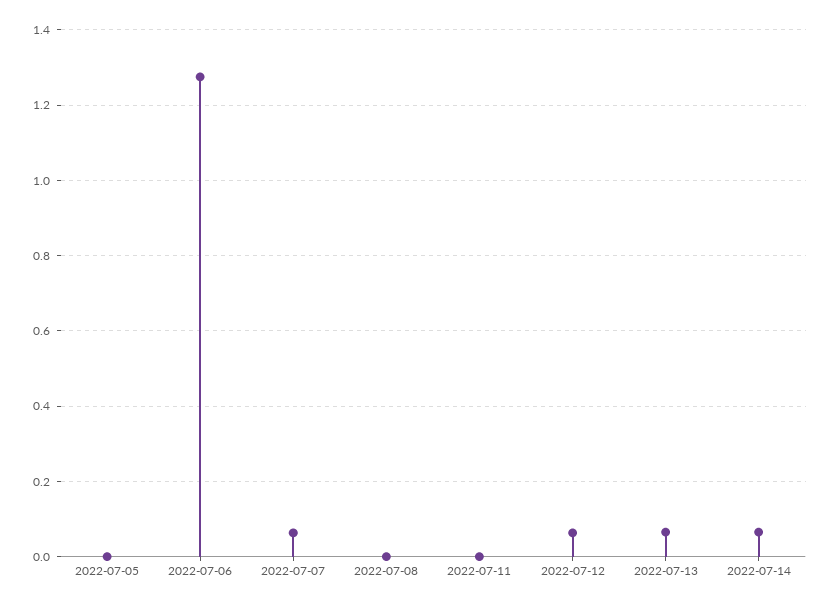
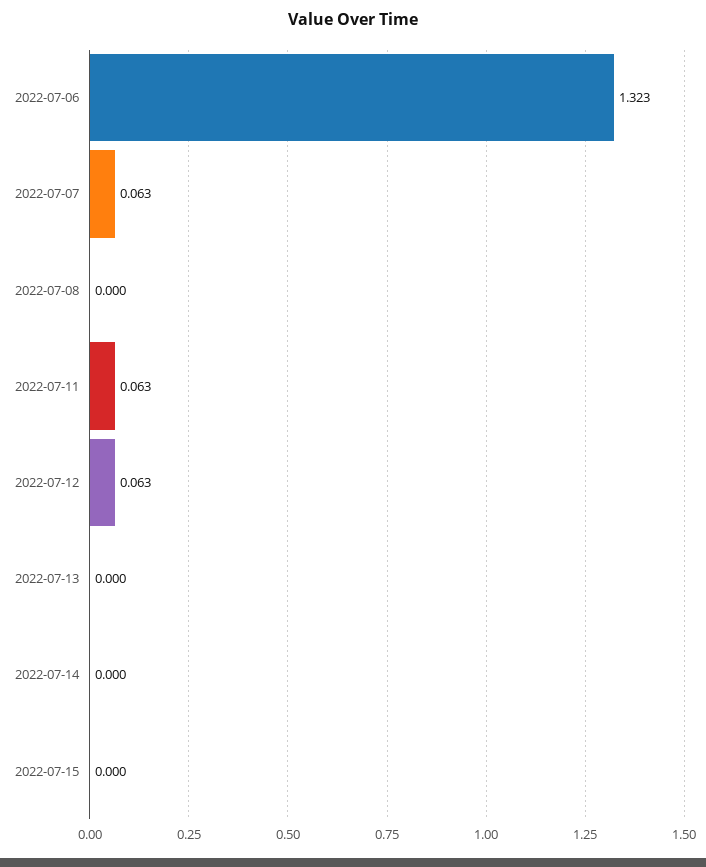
2022-07-05: 0 -> none
2022-07-06: 1.28 -> 1.323
2022-07-11: 0 -> 0.063
2022-07-13: 0.06 -> 0
2022-07-14: 0.06 -> 0
2022-07-15: none -> 0

